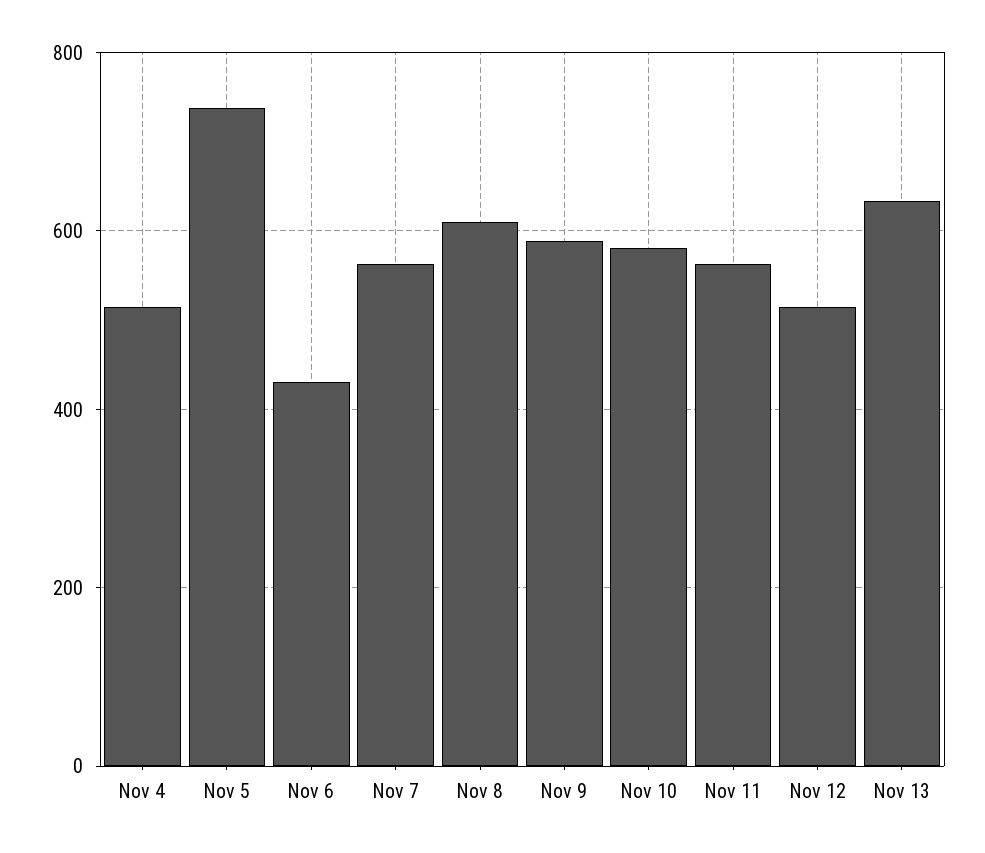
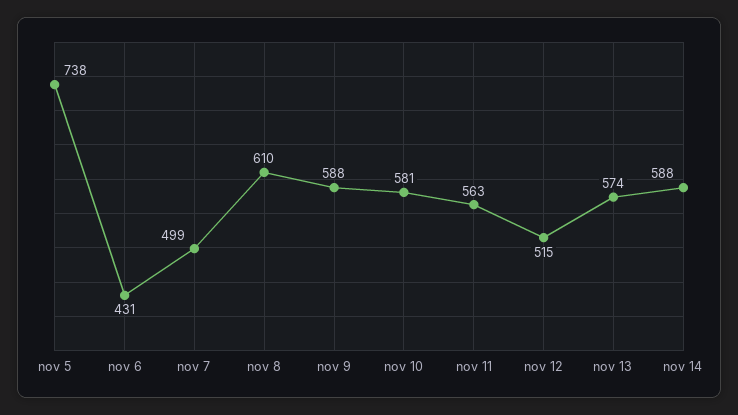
Nov 4: 520 -> none
Nov 7: 560 -> 499
Nov 13: 640 -> 574
nov 14: none -> 588

